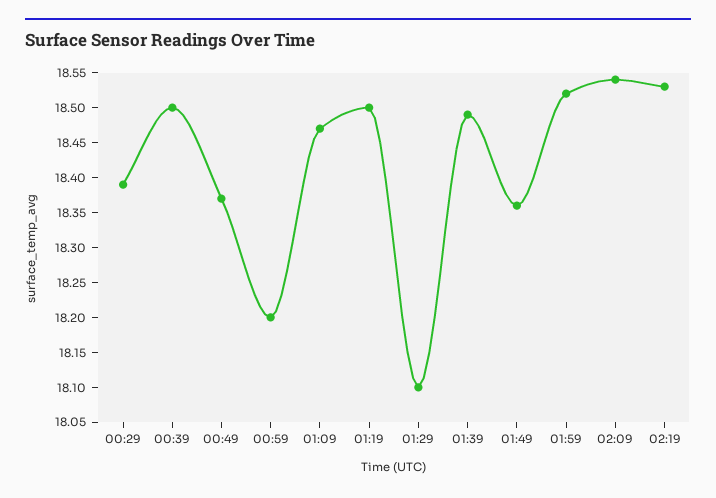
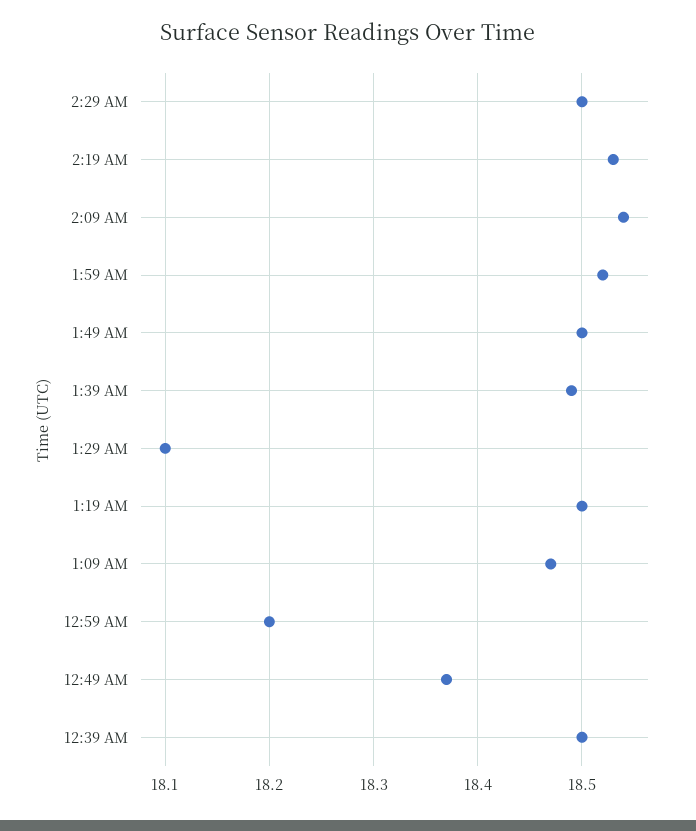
00:29: 18.4 -> none
01:49: 18.35 -> 18.5
2:29 AM: none -> 18.5

